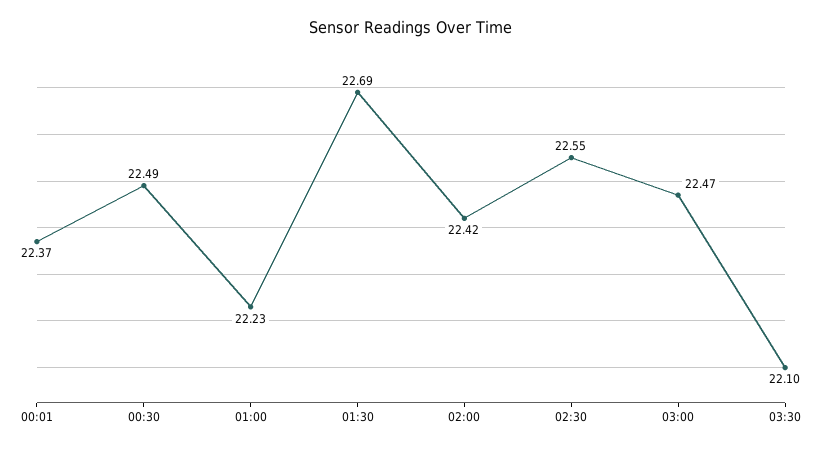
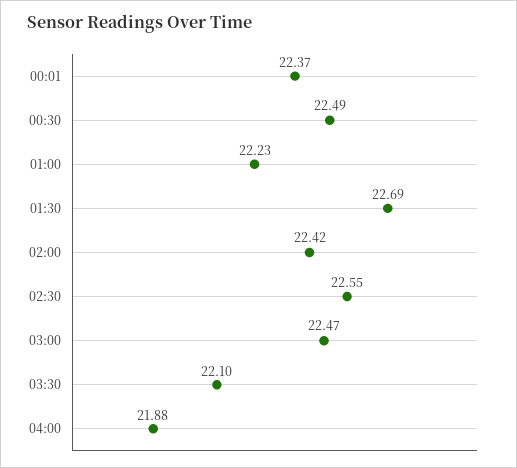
04:00: none -> 21.88

